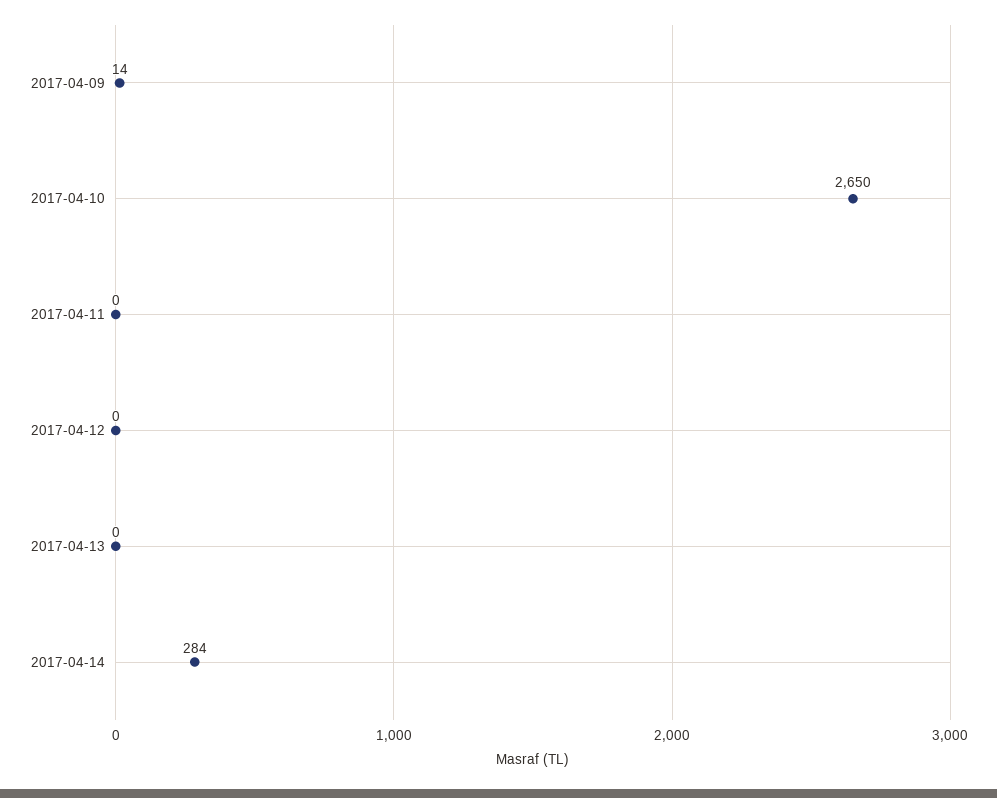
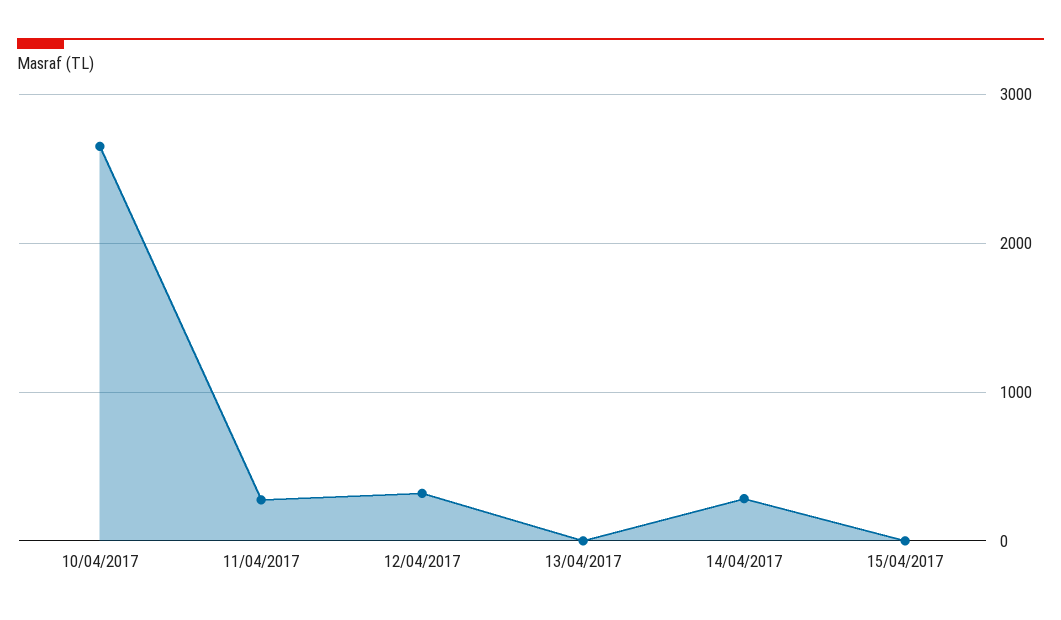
2017-04-09: 14 -> none
2017-04-11: 0 -> 300
2017-04-12: 0 -> 300
15/04/2017: none -> 0

